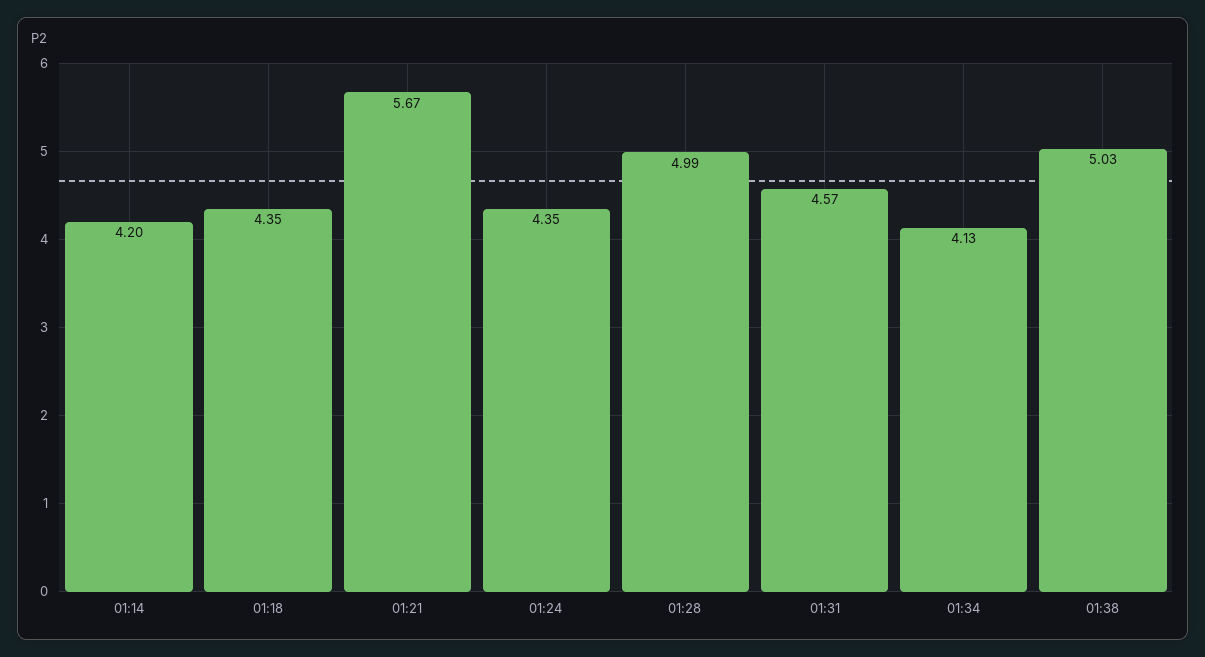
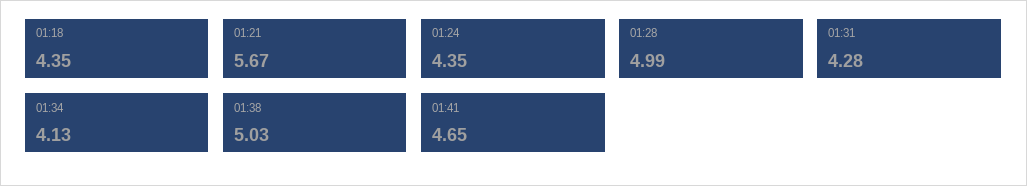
01:14: 4.2 -> none
01:31: 4.57 -> 4.28
01:41: none -> 4.65

